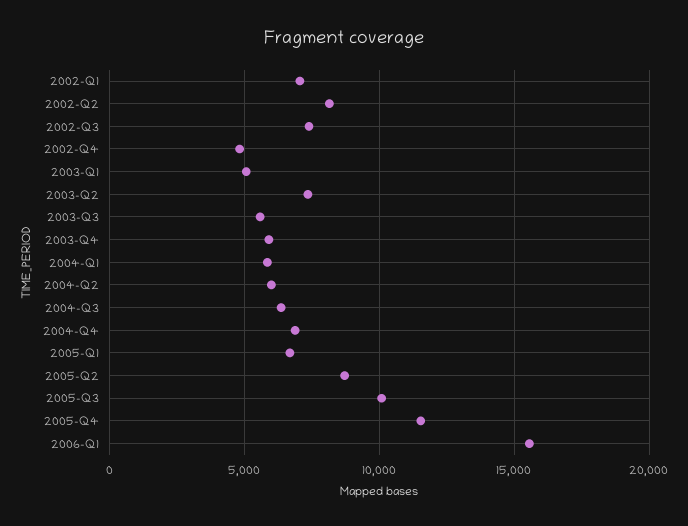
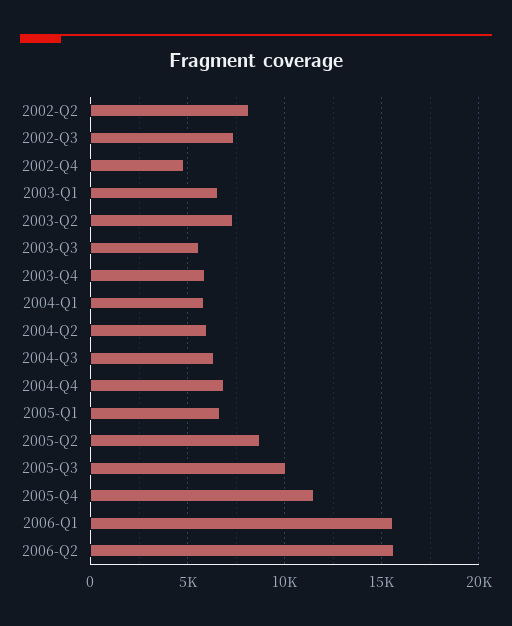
2002-Q1: 7000 -> none
2003-Q1: 5000 -> 6500
2006-Q2: none -> 15500

